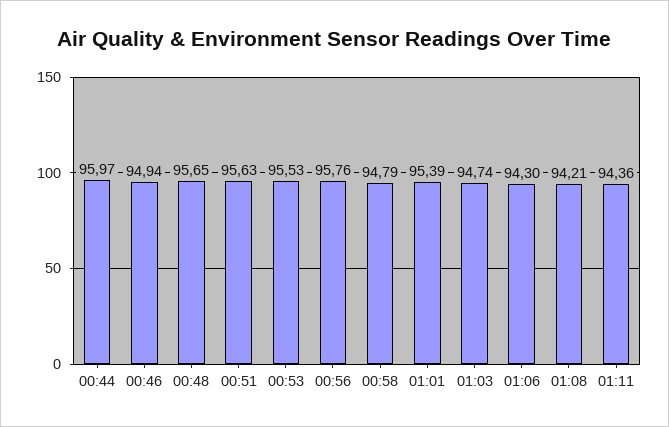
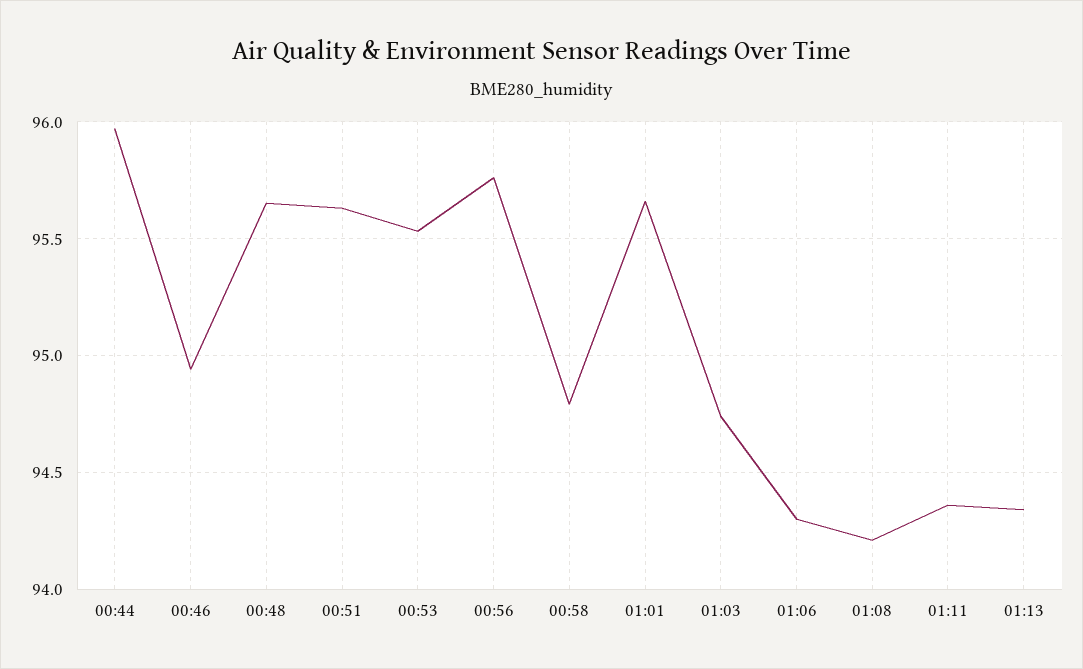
01:01: 95.39 -> 95.65
01:13: none -> 94.35

